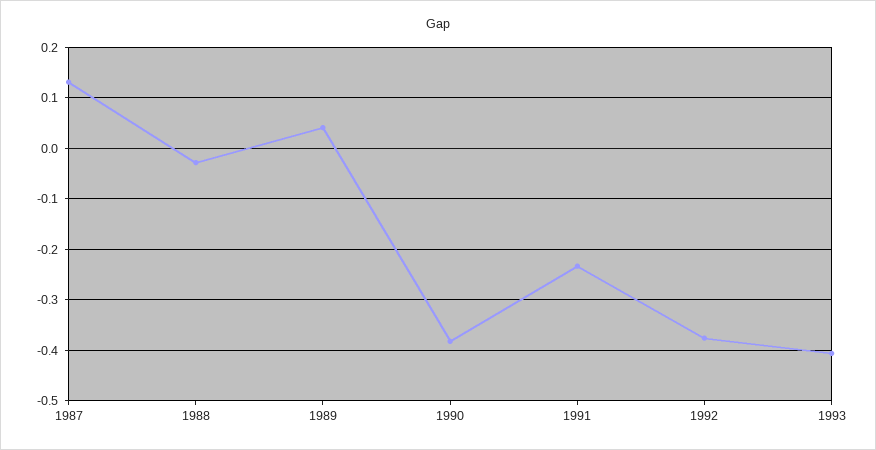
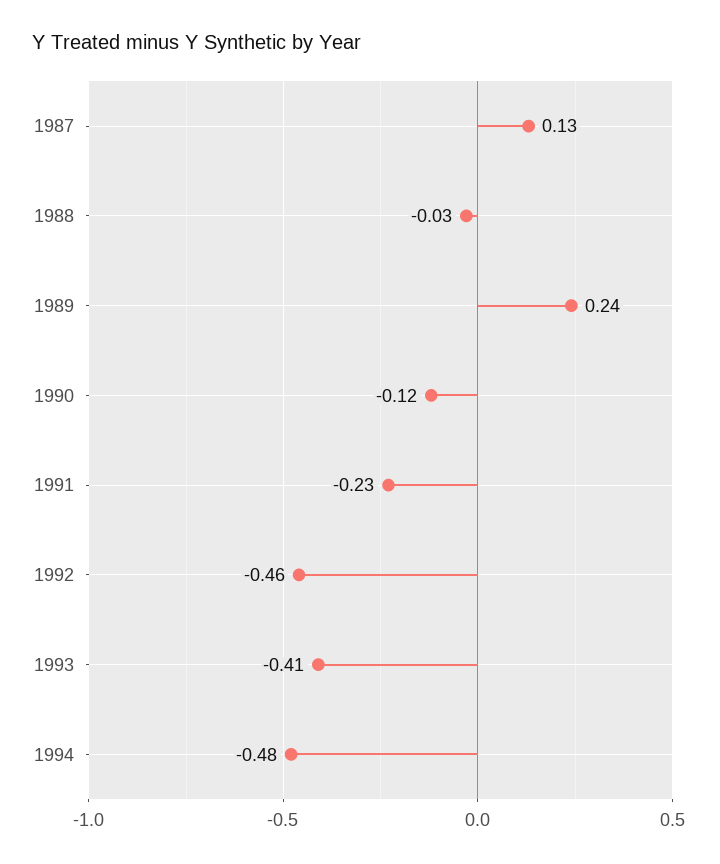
1989: 0.04 -> 0.24
1990: -0.38 -> -0.12
1992: -0.38 -> -0.46
1994: none -> -0.48

